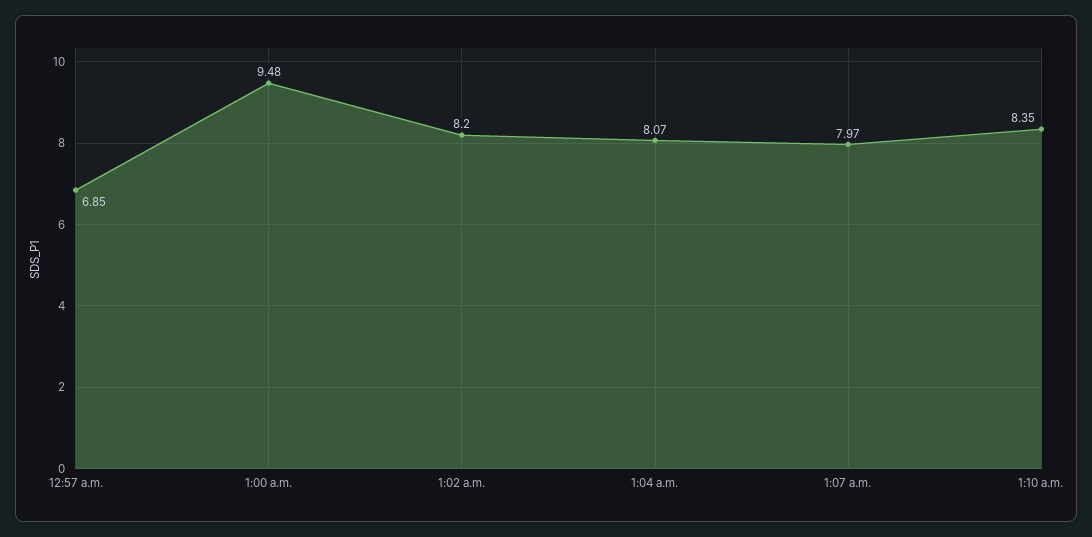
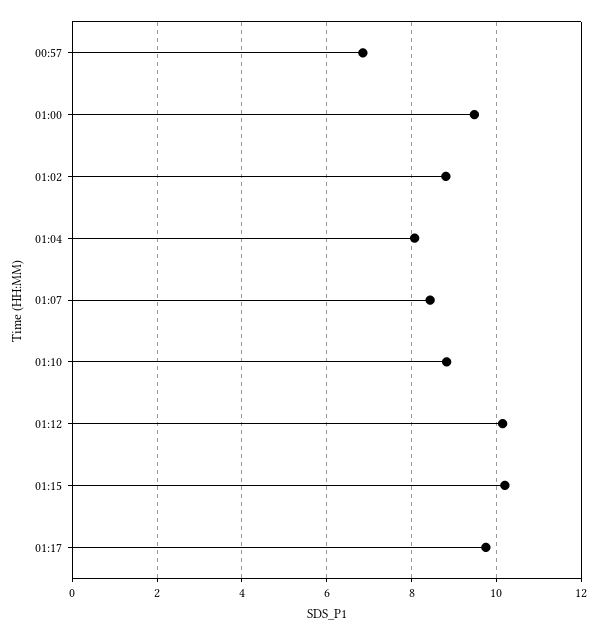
1:02 a.m.: 8.2 -> 8.8
1:07 a.m.: 7.97 -> 8.4
1:10 a.m.: 8.35 -> 8.8
01:12: none -> 10.2
01:15: none -> 10.2
01:17: none -> 9.8

